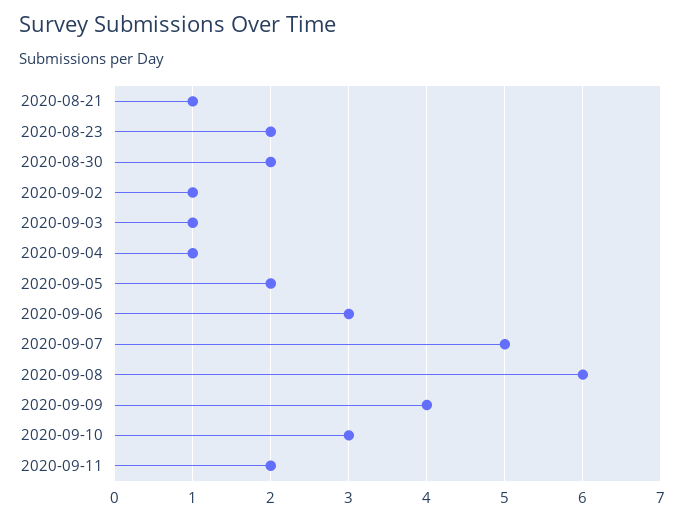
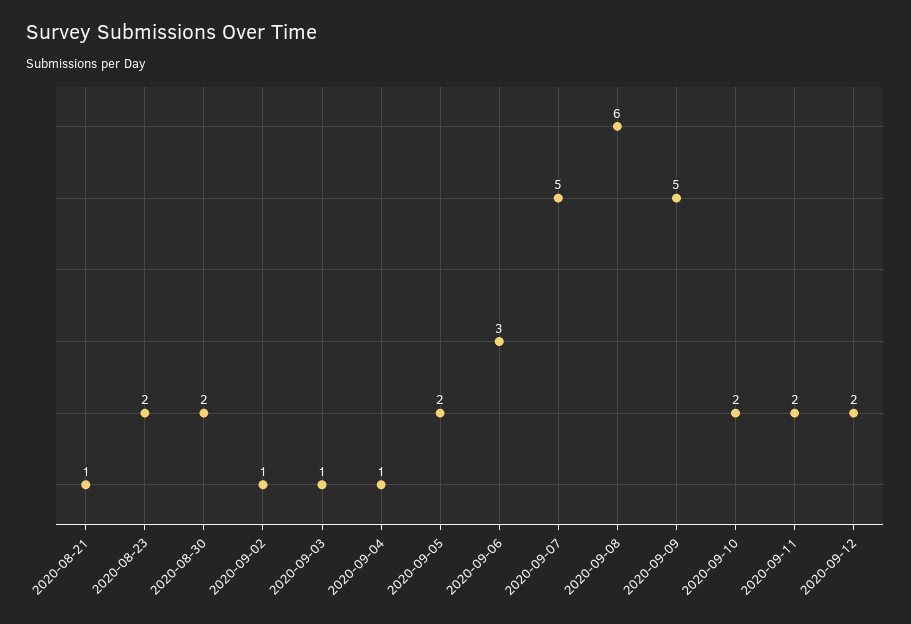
2020-09-09: 4 -> 5
2020-09-10: 3 -> 2
2020-09-12: none -> 2

